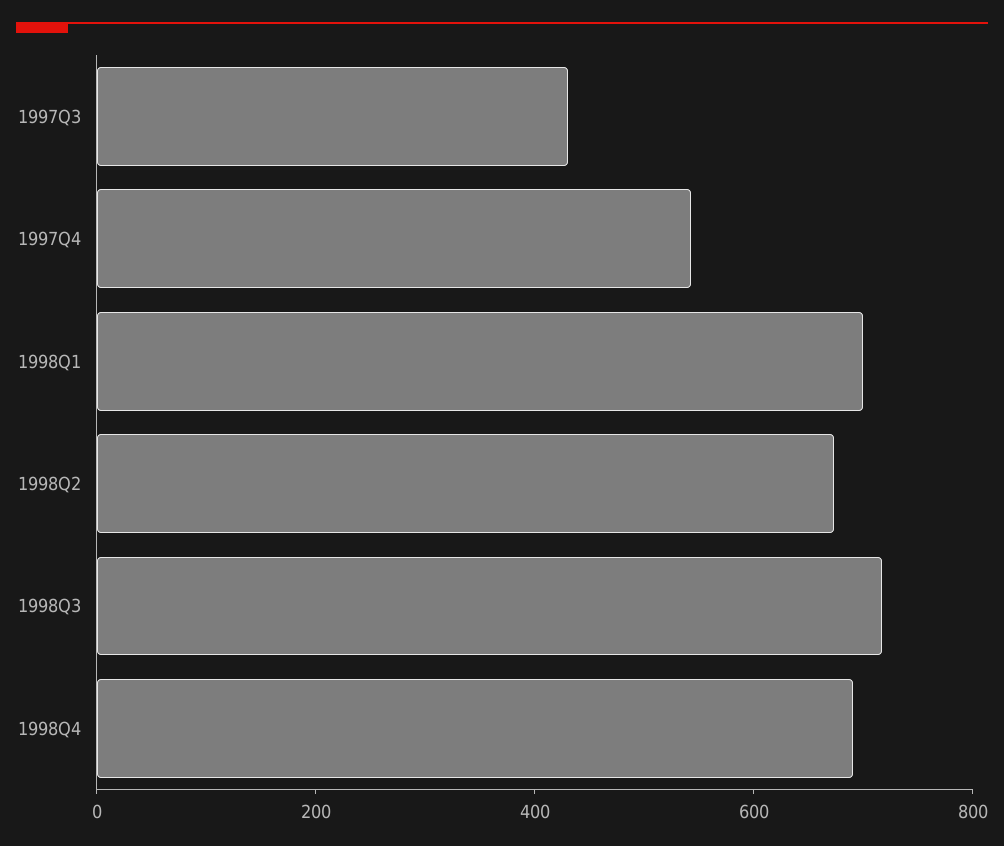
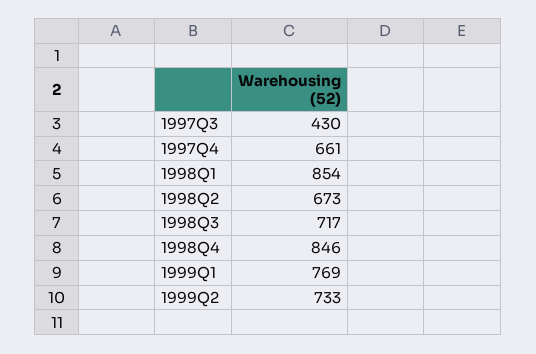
1997Q4: 550 -> 661
1998Q1: 700 -> 854
1998Q4: 700 -> 846
1999Q1: none -> 769
1999Q2: none -> 733

